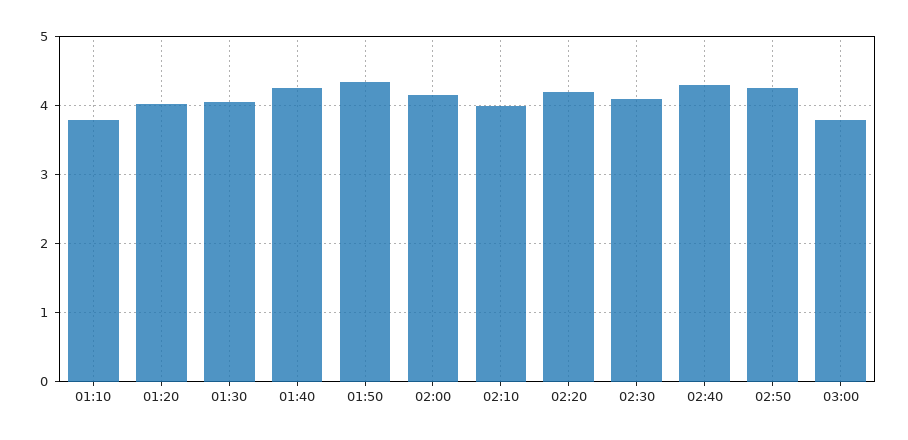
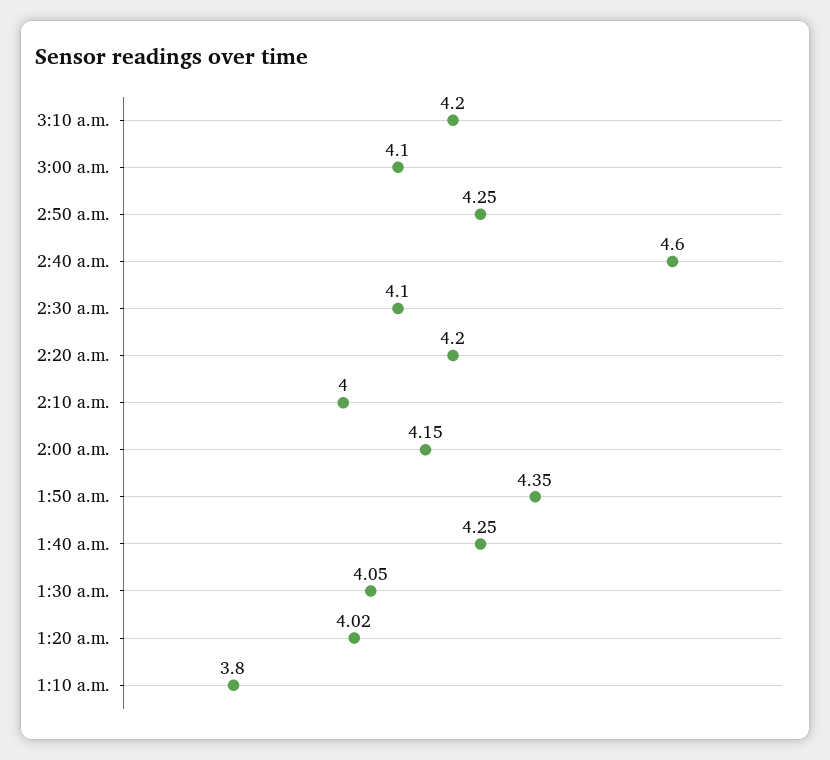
02:40: 4.3 -> 4.6
03:00: 3.8 -> 4.1
3:10 a.m.: none -> 4.2

